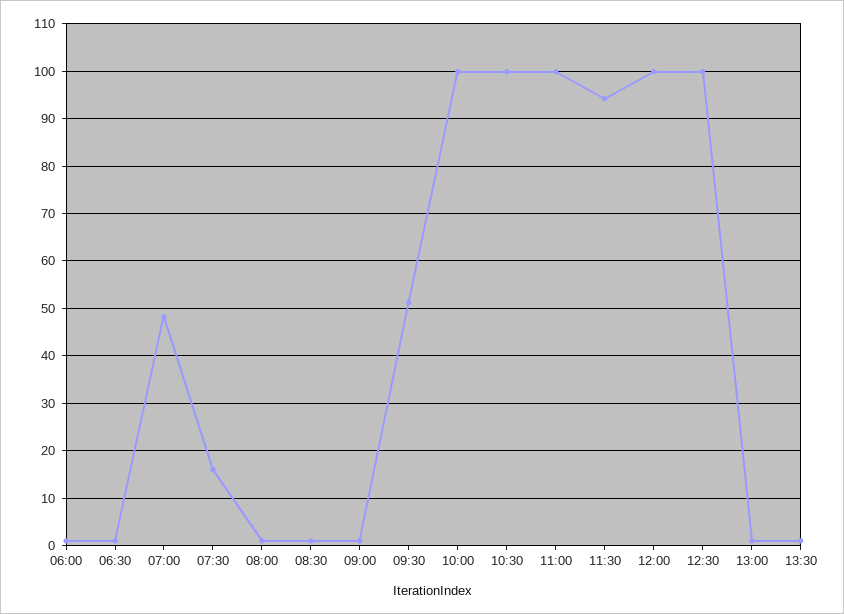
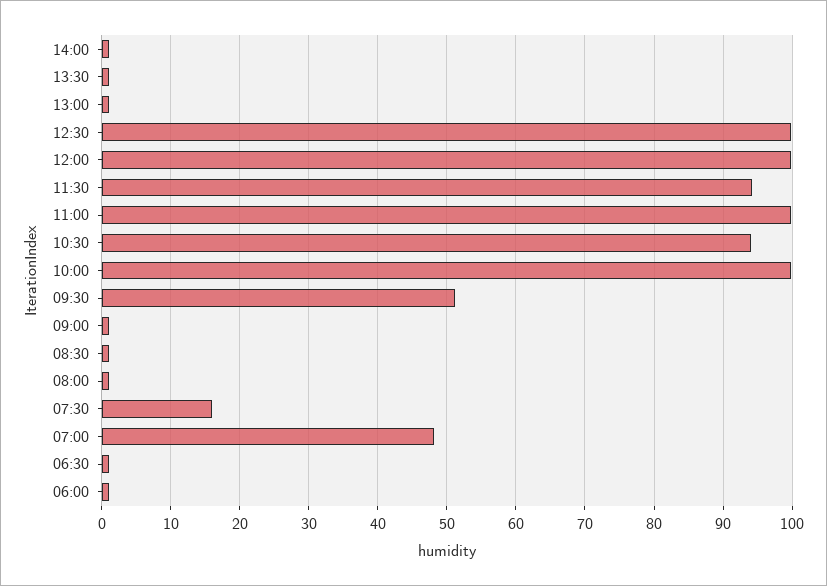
10:30: 100 -> 94
14:00: none -> 1

